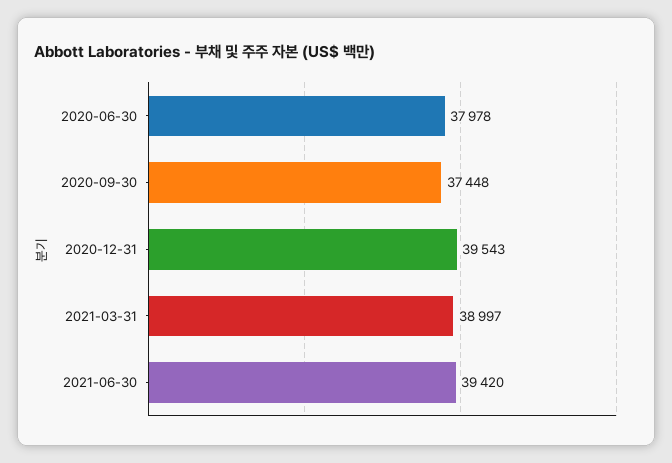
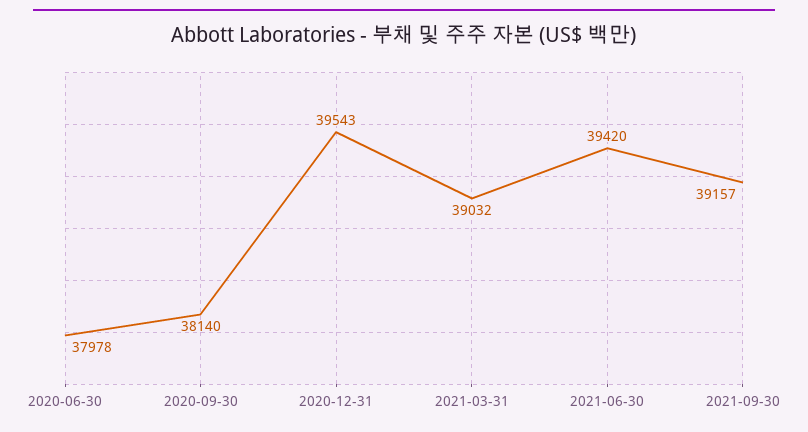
2020-09-30: 37448 -> 38140
2021-03-31: 38997 -> 39032
2021-09-30: none -> 39157

